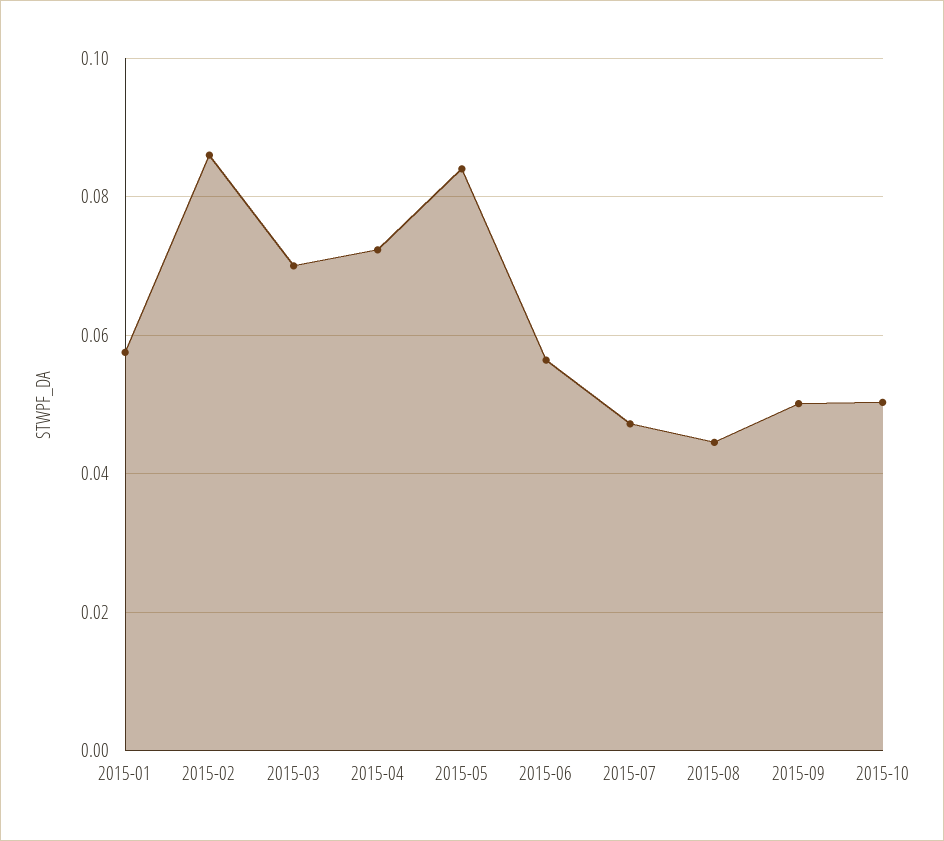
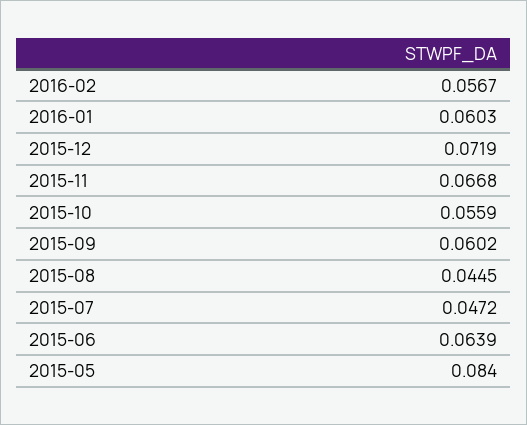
2015-01: 0.058 -> none
2015-02: 0.086 -> none
2015-03: 0.07 -> none
2015-04: 0.072 -> none
2015-06: 0.056 -> 0.0639
2015-09: 0.05 -> 0.0602
2015-10: 0.05 -> 0.0559
2016-02: none -> 0.0567
2016-01: none -> 0.0603
2015-12: none -> 0.0719
2015-11: none -> 0.0668

